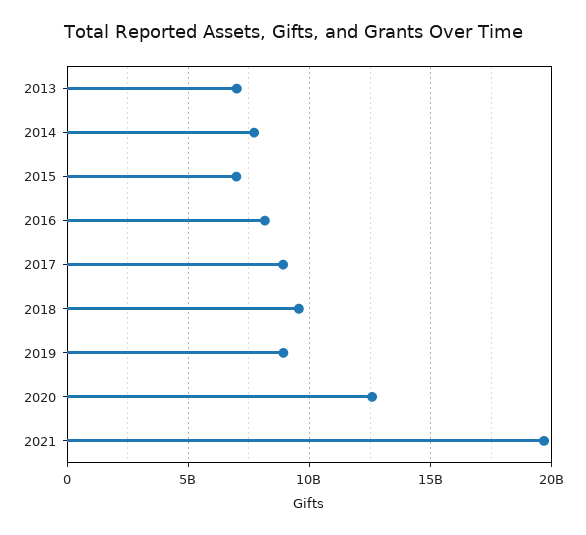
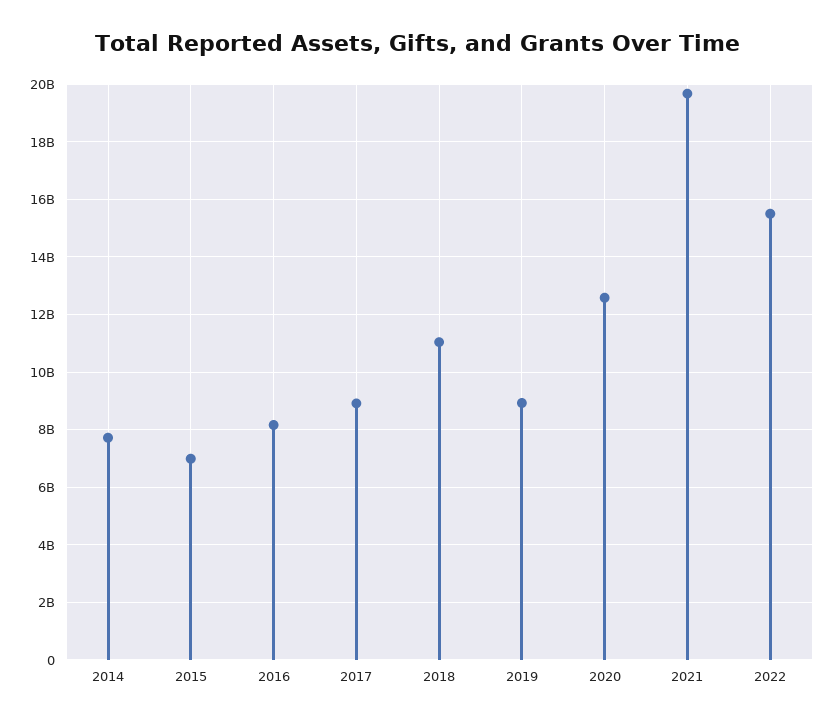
2013: 7000000000 -> none
2018: 9500000000 -> 11000000000
2022: none -> 15500000000

